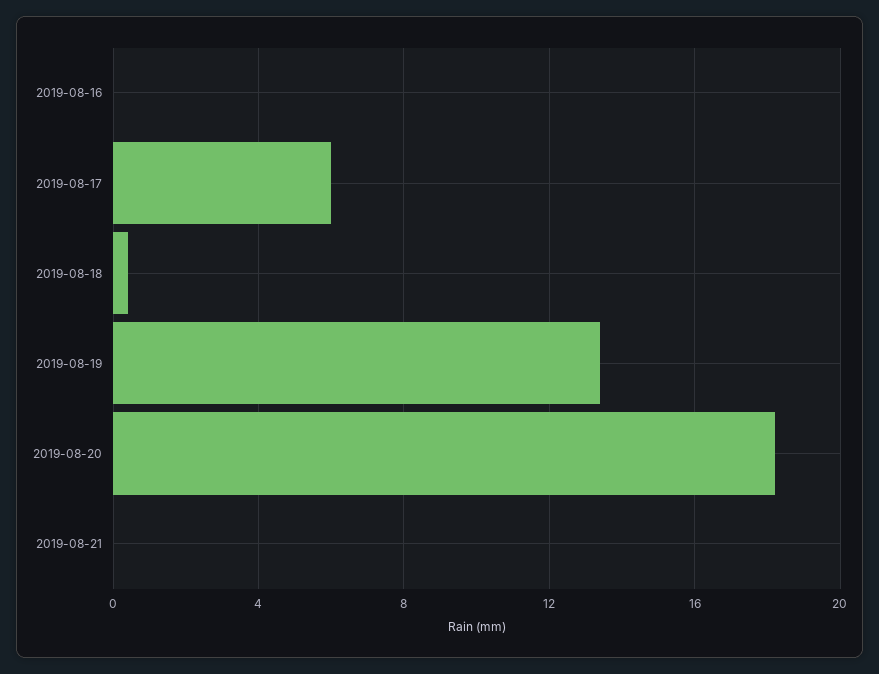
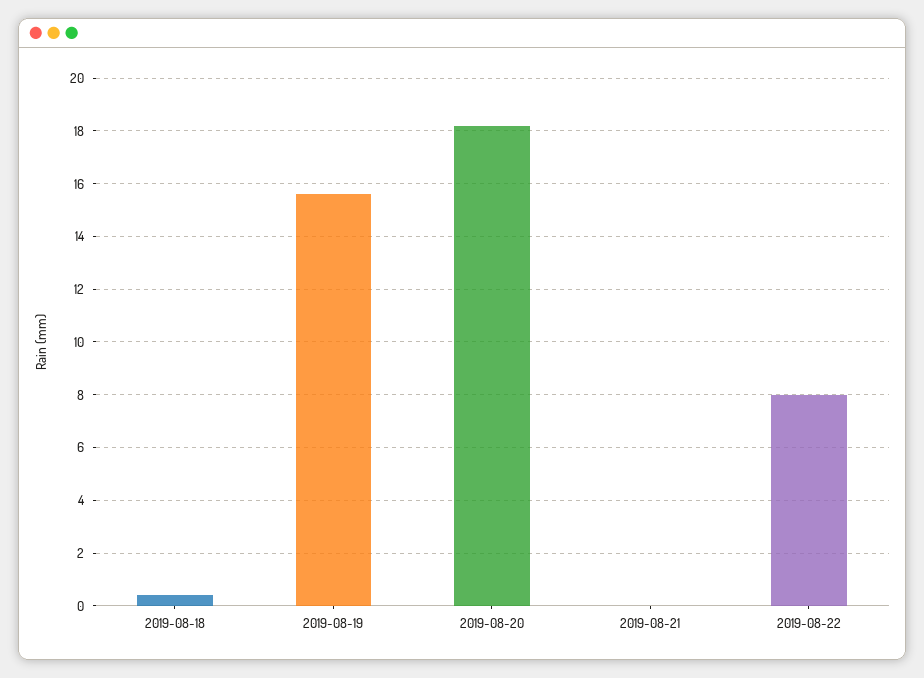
2019-08-16: 0 -> none
2019-08-17: 6 -> none
2019-08-19: 13.5 -> 15.5
2019-08-22: none -> 8

